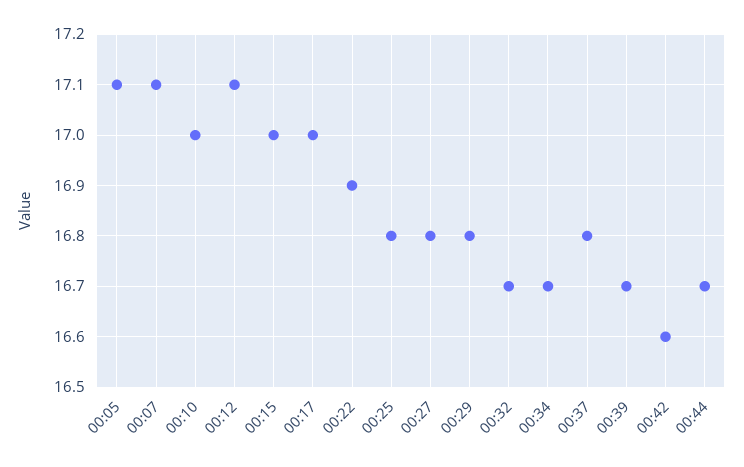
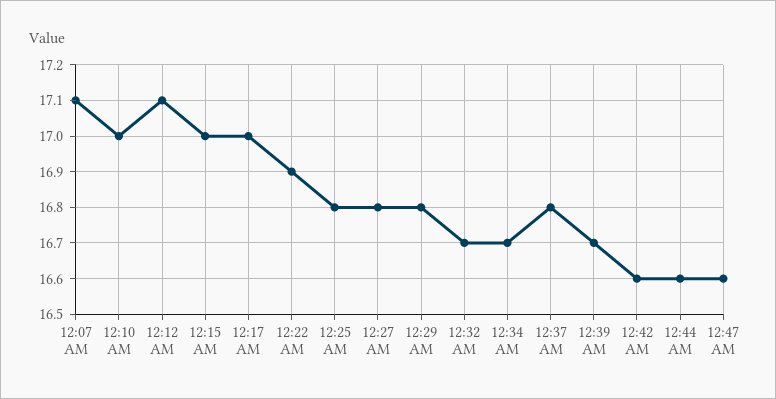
00:05: 17.1 -> none
00:44: 16.7 -> 16.6
12:47 AM: none -> 16.6

